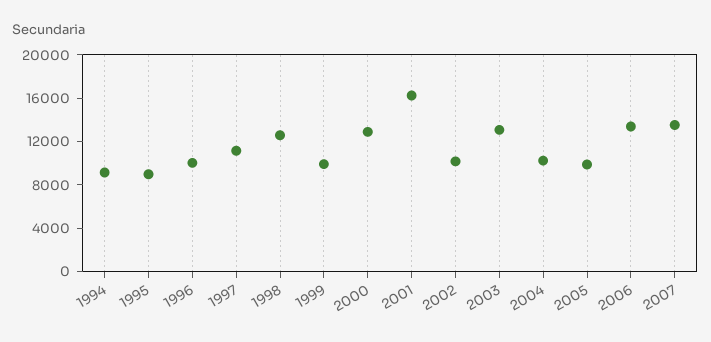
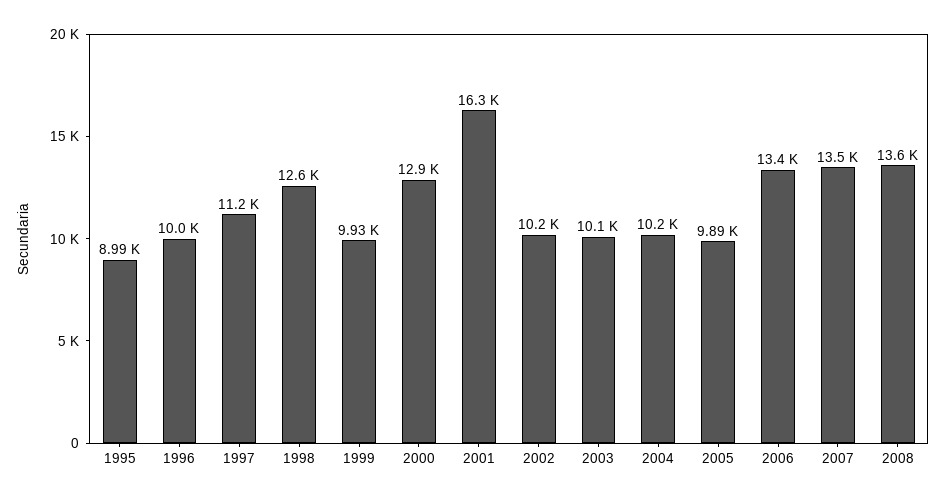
1994: 9000 -> none
2003: 13000 -> 10100
2008: none -> 13600

